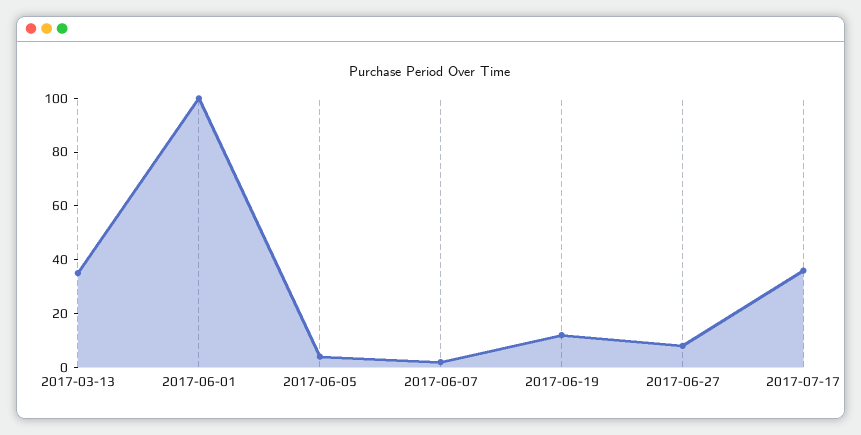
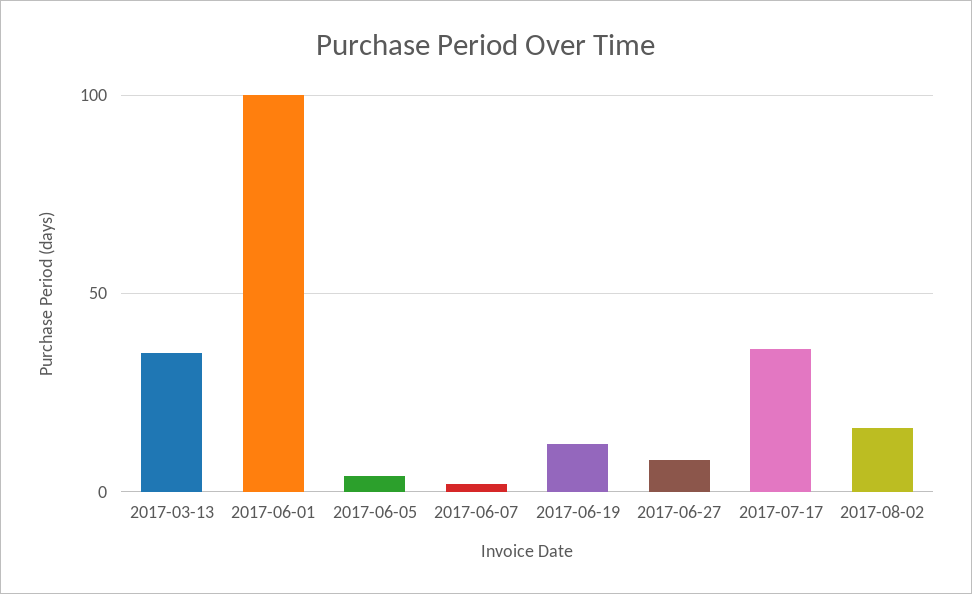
2017-08-02: none -> 15

